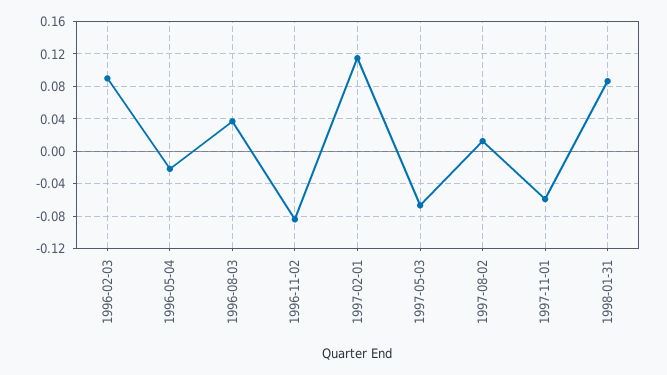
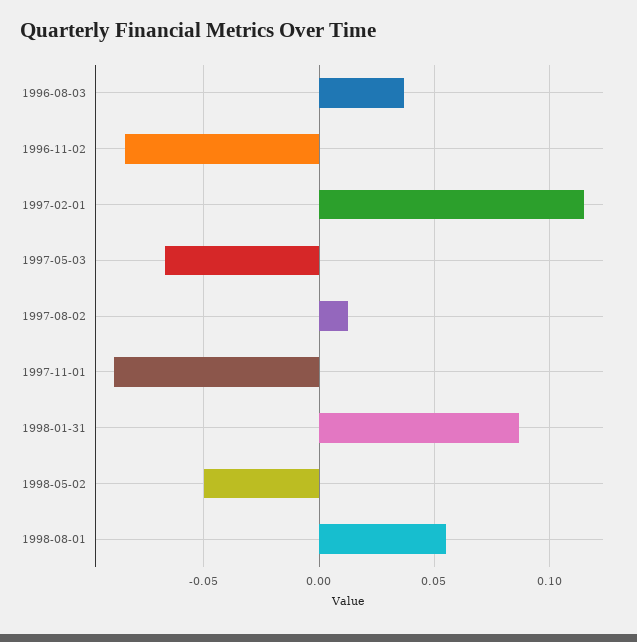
1996-02-03: 0.09 -> none
1996-05-04: -0.02 -> none
1997-11-01: -0.06 -> -0.09
1998-05-02: none -> -0.05
1998-08-01: none -> 0.055

